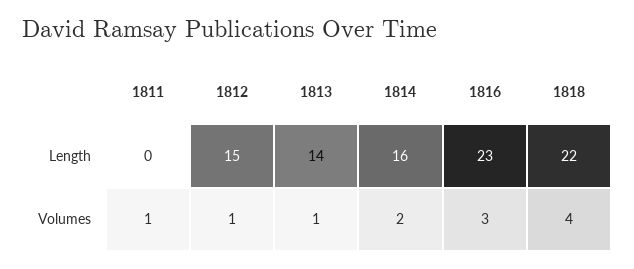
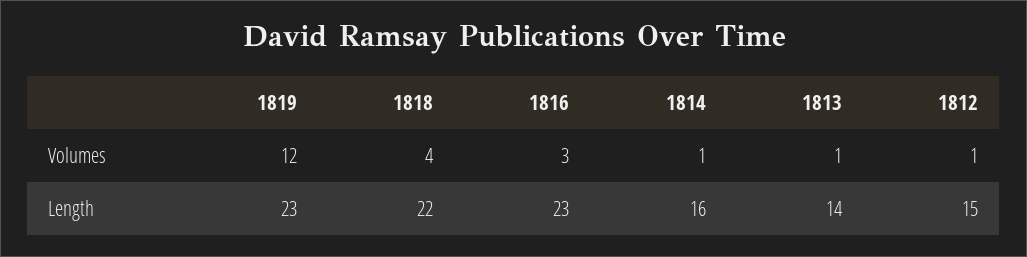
1811, Length: 0 -> none
1811, Volumes: 1 -> none
1814, Volumes: 2 -> 1
1819, Volumes: none -> 12
1819, Length: none -> 23

